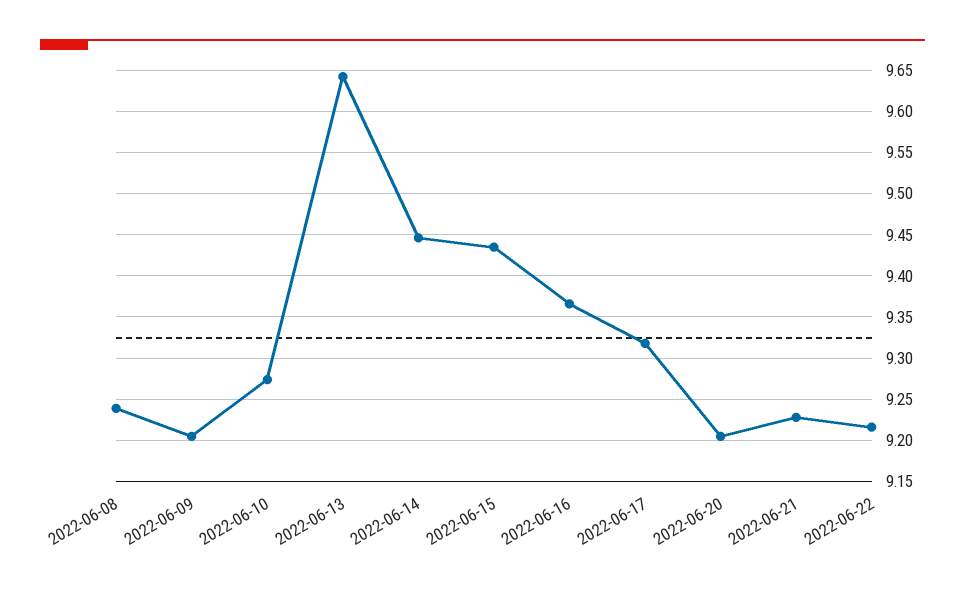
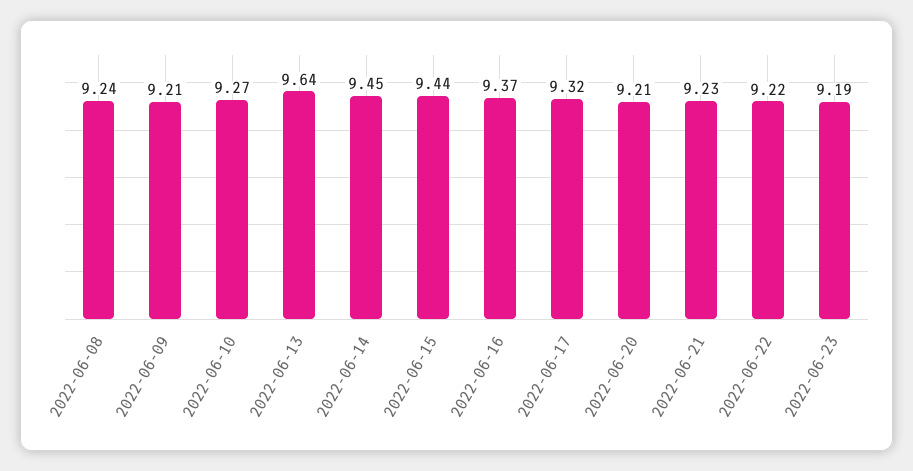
2022-06-23: none -> 9.19

